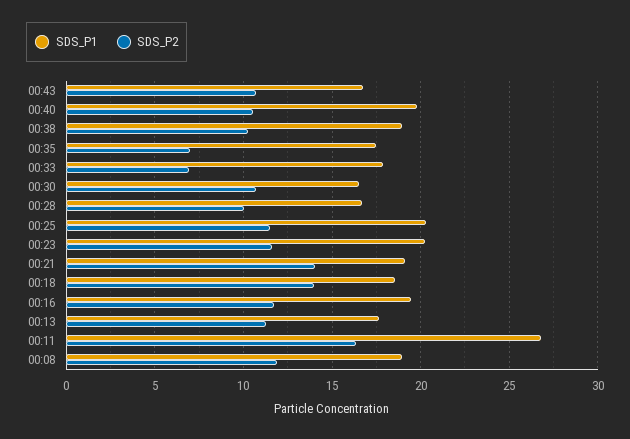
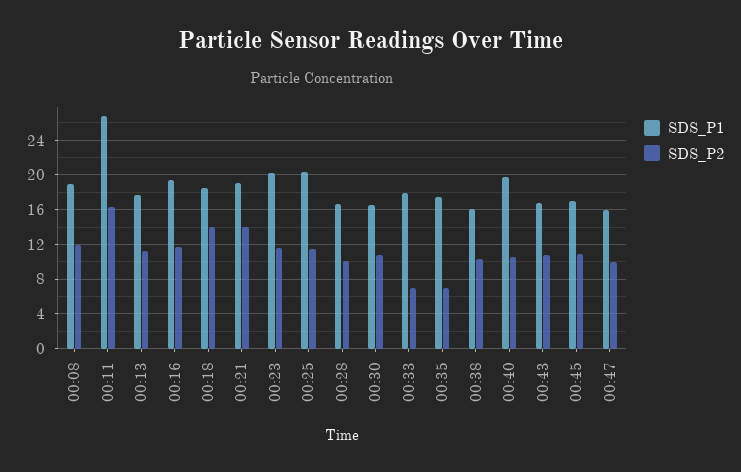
SDS_P1, 00:38: 19 -> 16
SDS_P1, 00:45: none -> 17
SDS_P2, 00:45: none -> 11
SDS_P1, 00:47: none -> 16
SDS_P2, 00:47: none -> 10

